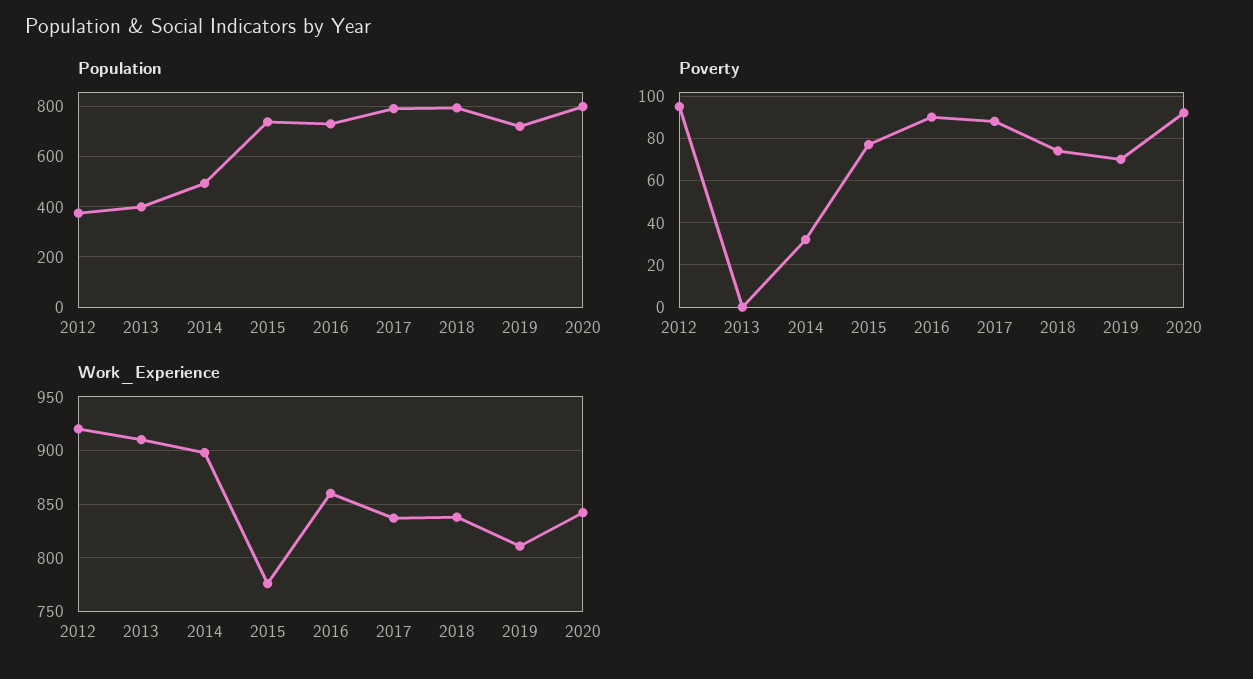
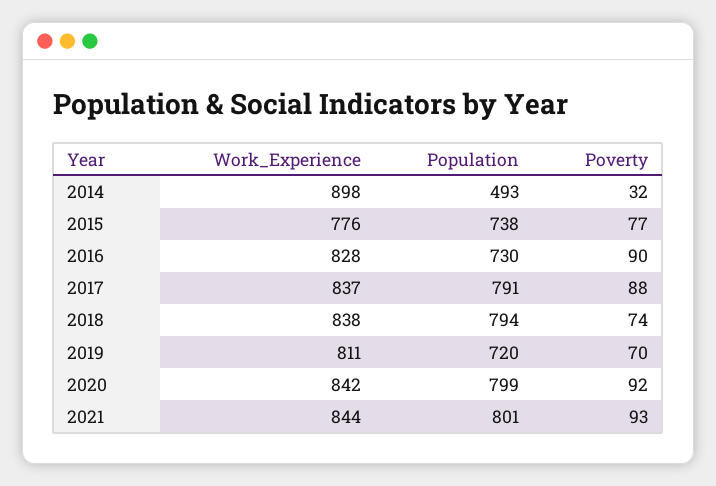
Population, 2012: 375 -> none
Population, 2013: 400 -> none
Poverty, 2012: 95 -> none
Poverty, 2013: 0 -> none
Work_Experience, 2012: 920 -> none
Work_Experience, 2013: 910 -> none
Work_Experience, 2016: 860 -> 828
Work_Experience, 2021: none -> 844
Population, 2021: none -> 801
Poverty, 2021: none -> 93

